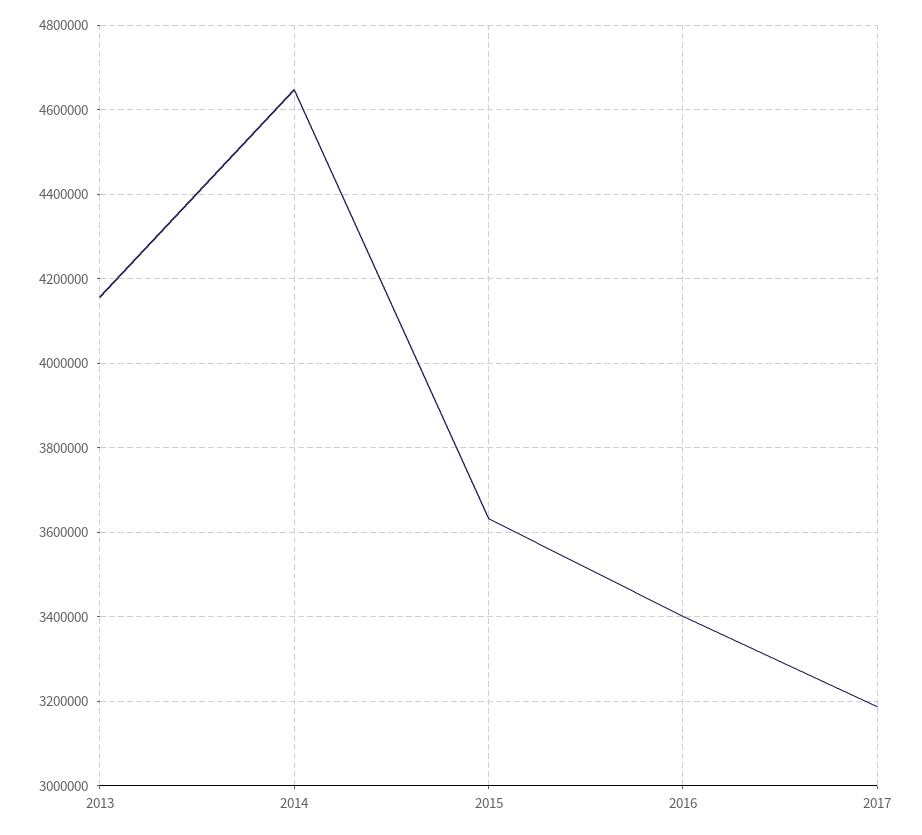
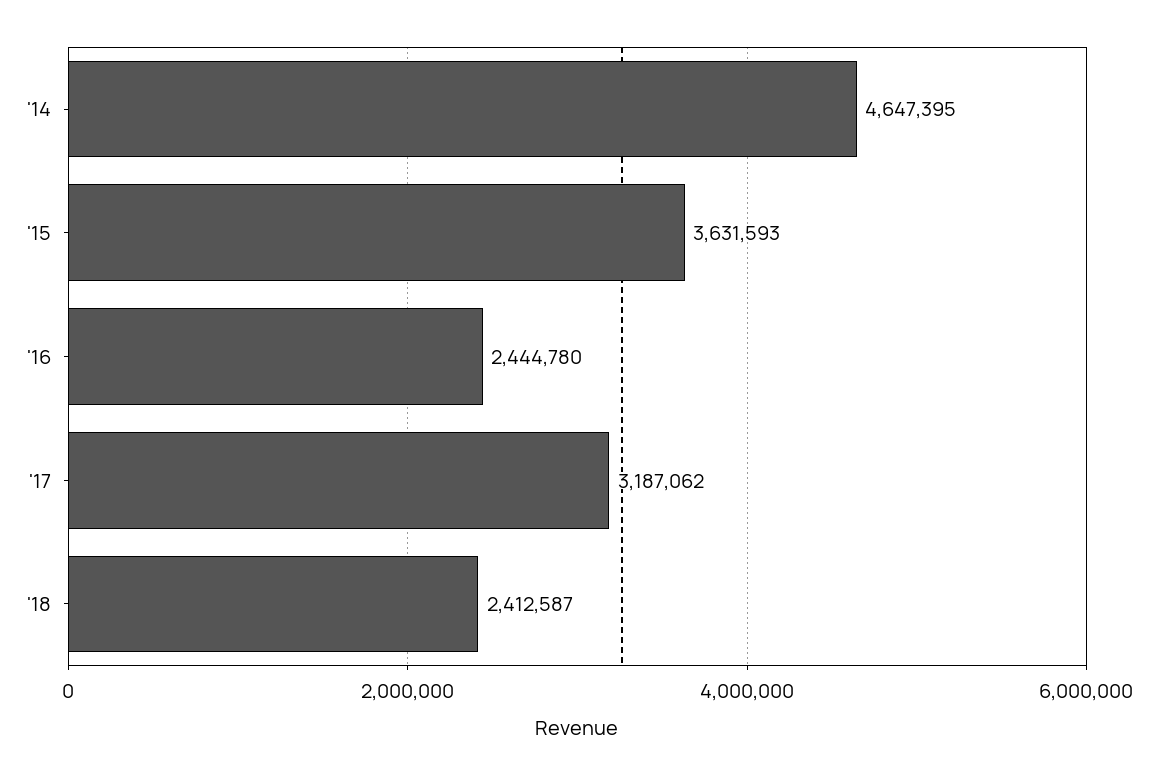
2013: 4160000 -> none
2016: 3400000 -> 2444780
'18: none -> 2412587

